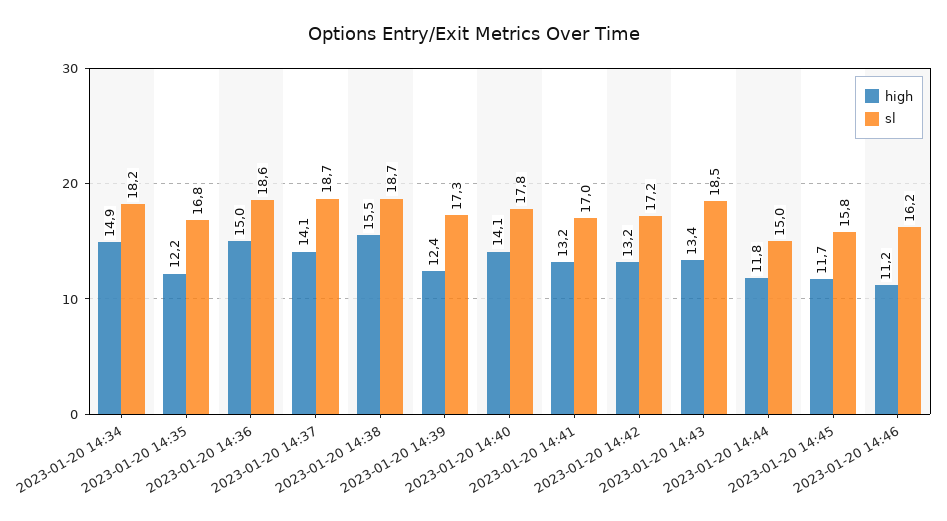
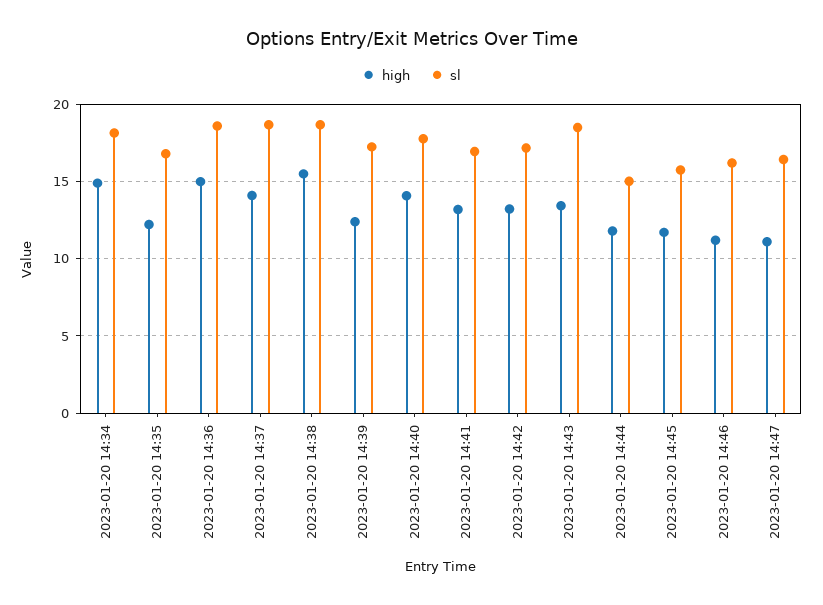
high, 2023-01-20 14:47: none -> 11
sl, 2023-01-20 14:47: none -> 16.5

